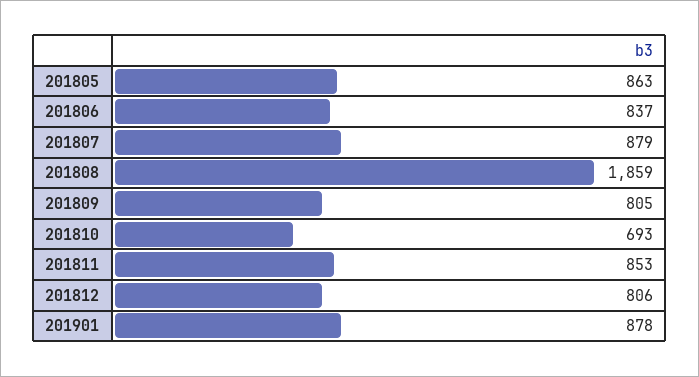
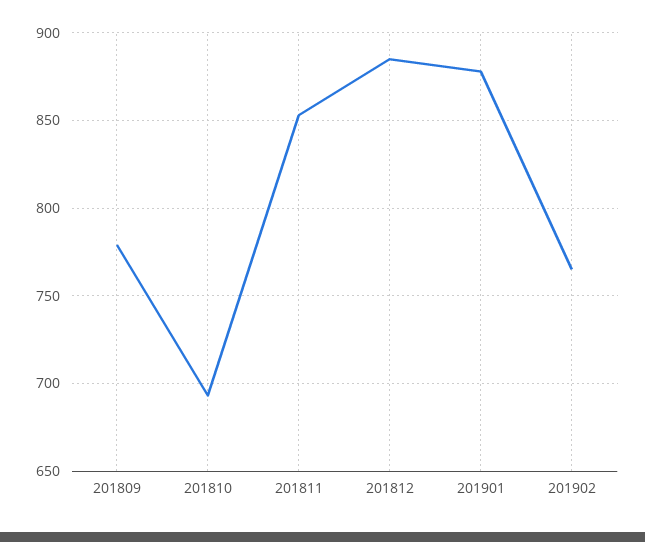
201805: 863 -> none
201806: 837 -> none
201807: 879 -> none
201808: 1859 -> none
201809: 805 -> 780
201812: 806 -> 885
201902: none -> 765

